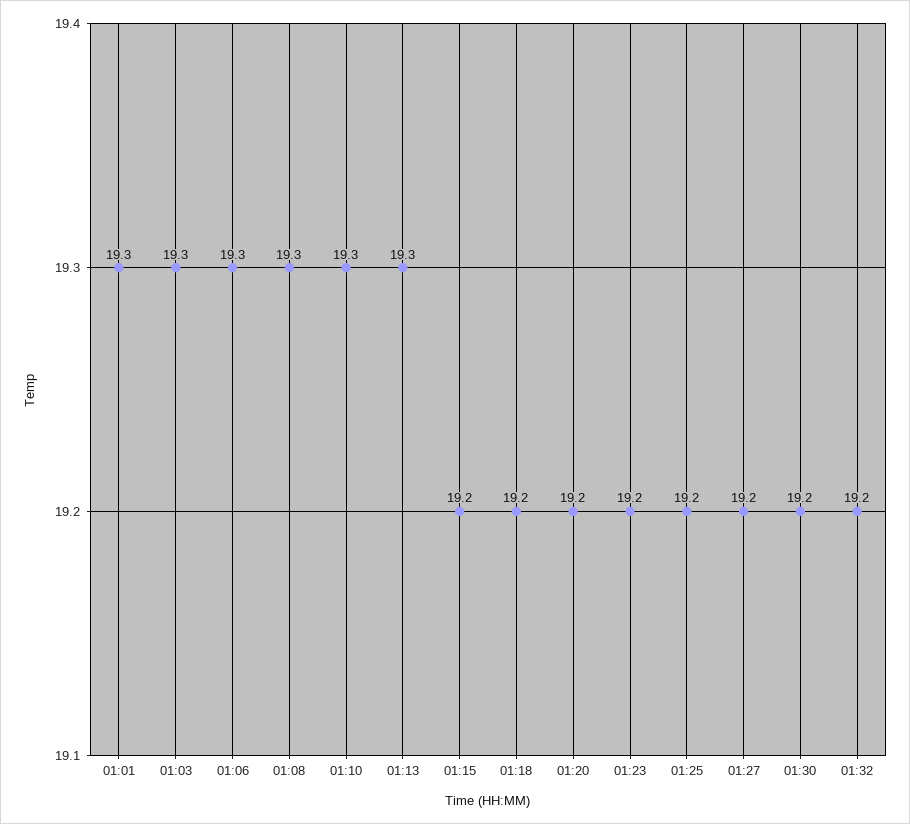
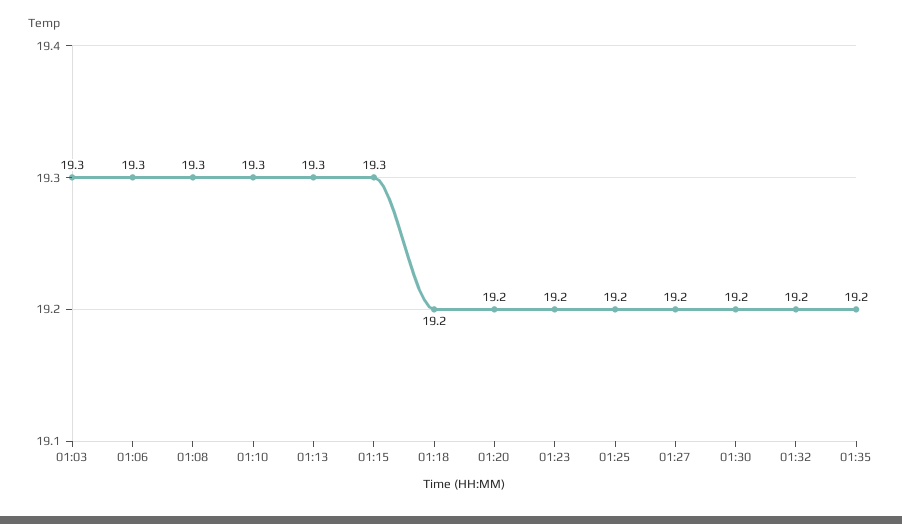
01:01: 19.3 -> none
01:15: 19.2 -> 19.3
01:35: none -> 19.2

